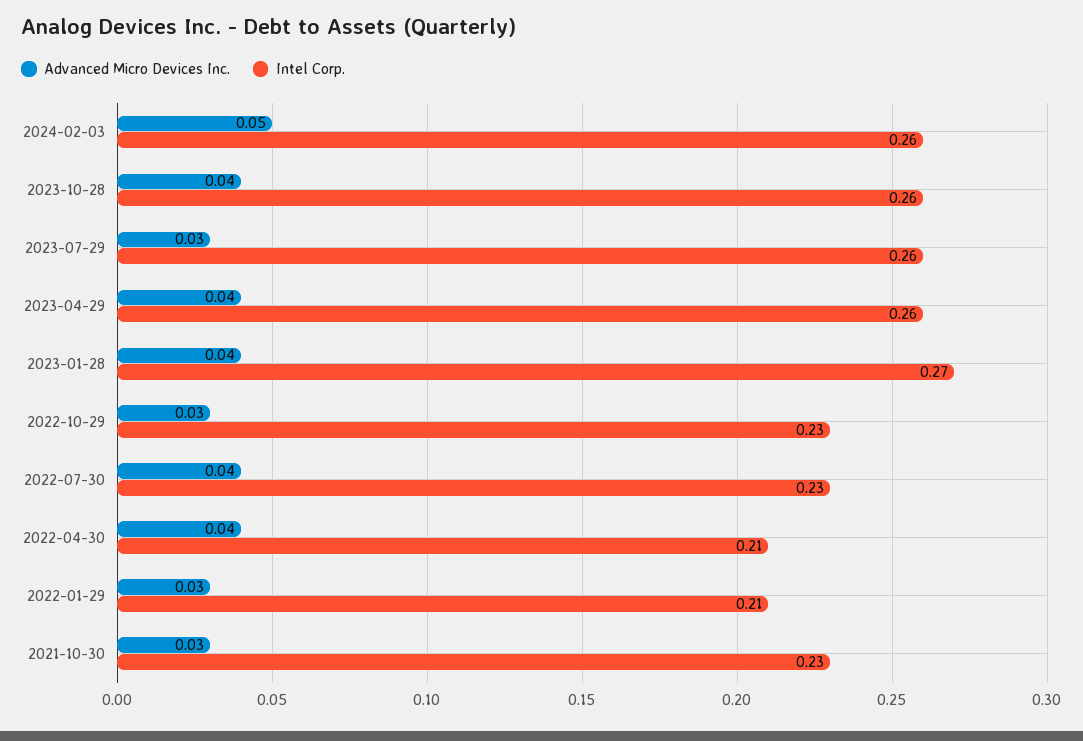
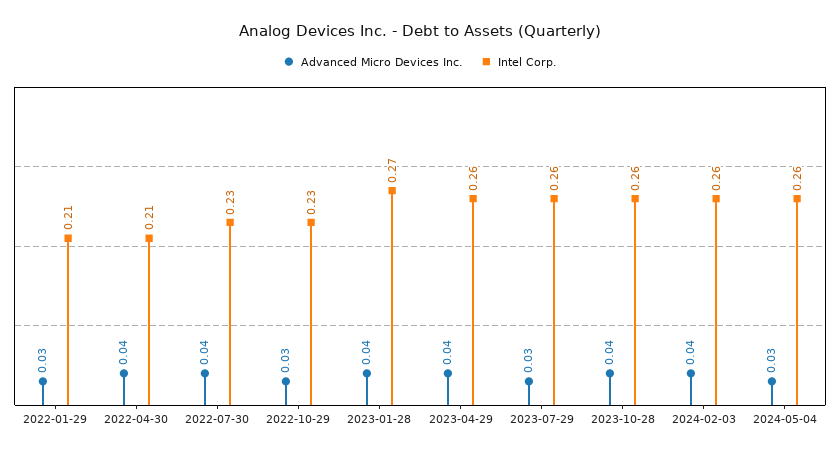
Advanced Micro Devices Inc., 2024-02-03: 0.05 -> 0.04
Advanced Micro Devices Inc., 2021-10-30: 0.03 -> none
Intel Corp., 2021-10-30: 0.23 -> none
Advanced Micro Devices Inc., 2024-05-04: none -> 0.03
Intel Corp., 2024-05-04: none -> 0.26

